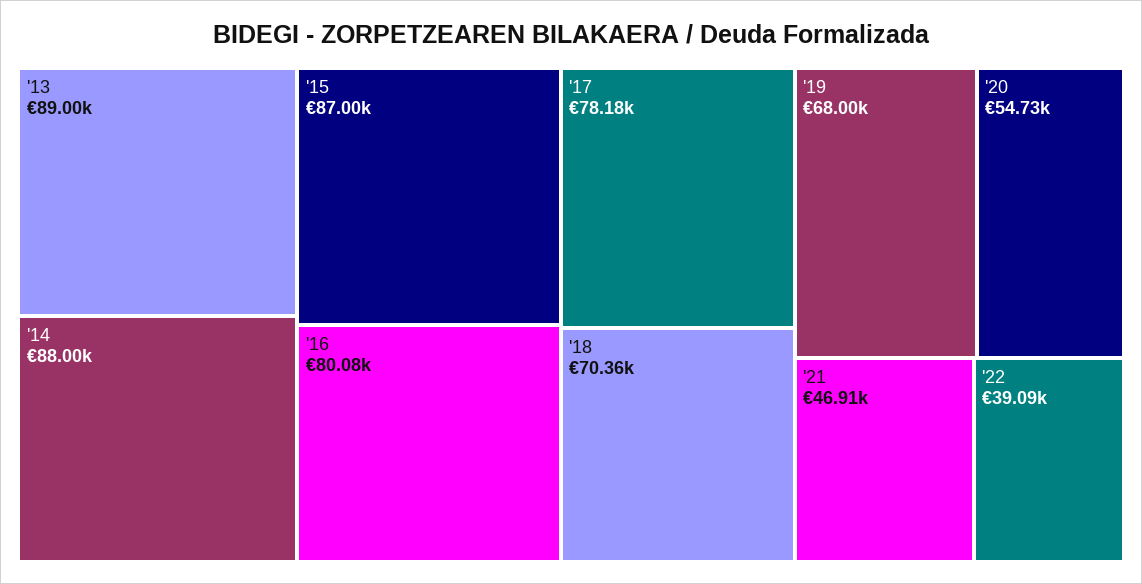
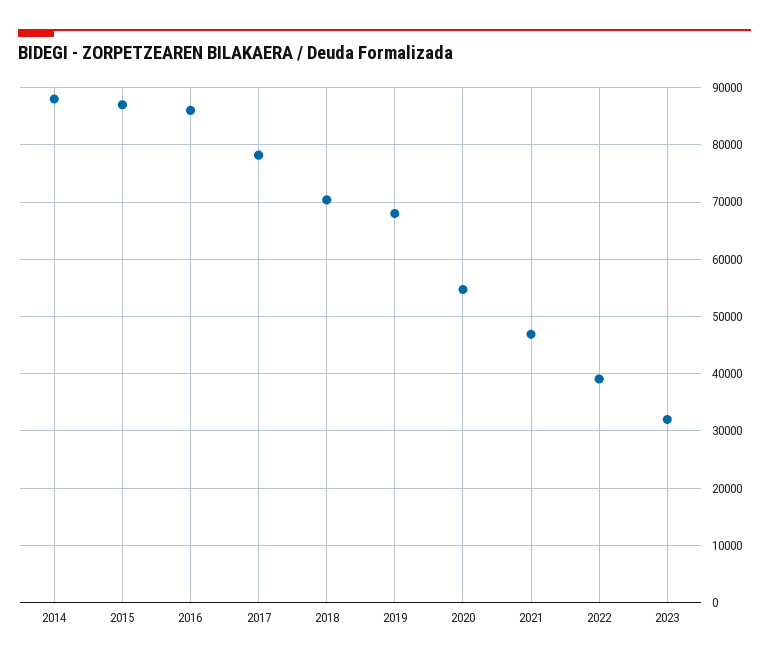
'13: 89000 -> none
'16: 80080 -> 86000
2023: none -> 32000

